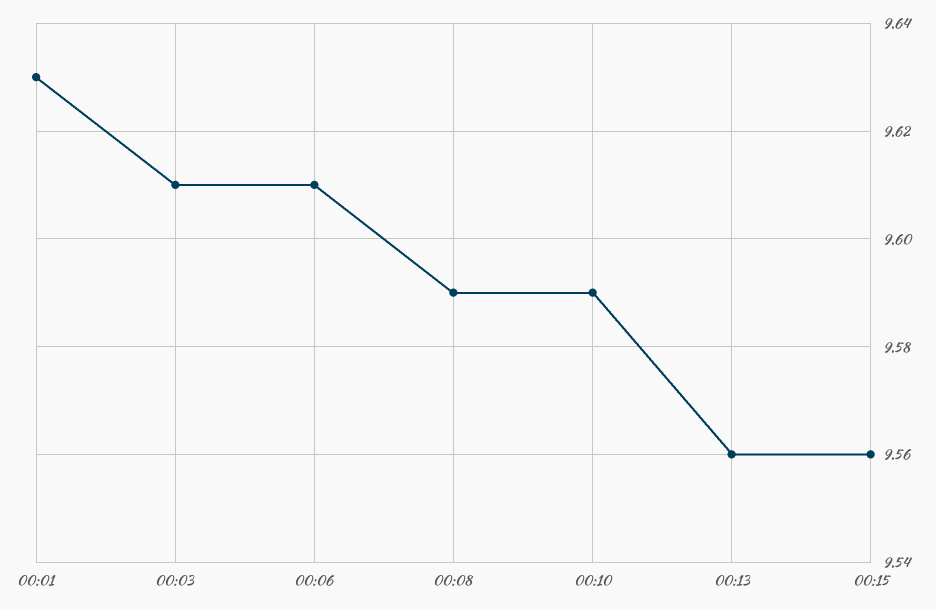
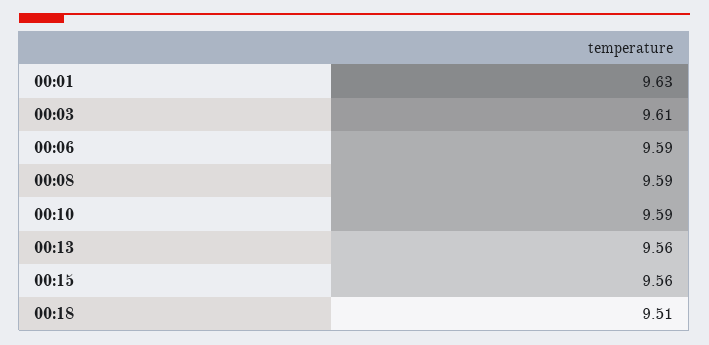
00:06: 9.61 -> 9.59
00:18: none -> 9.51

